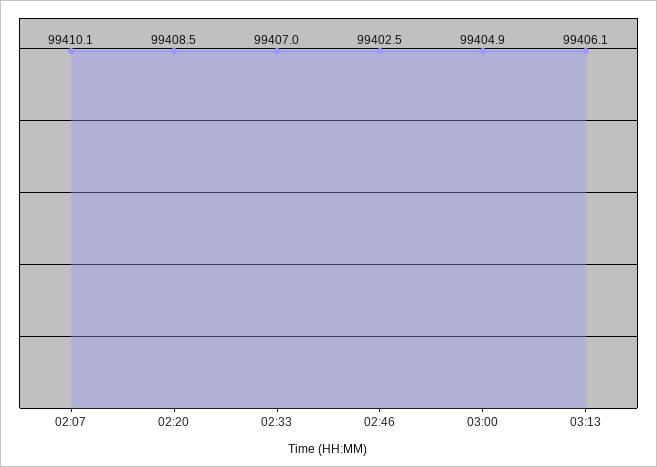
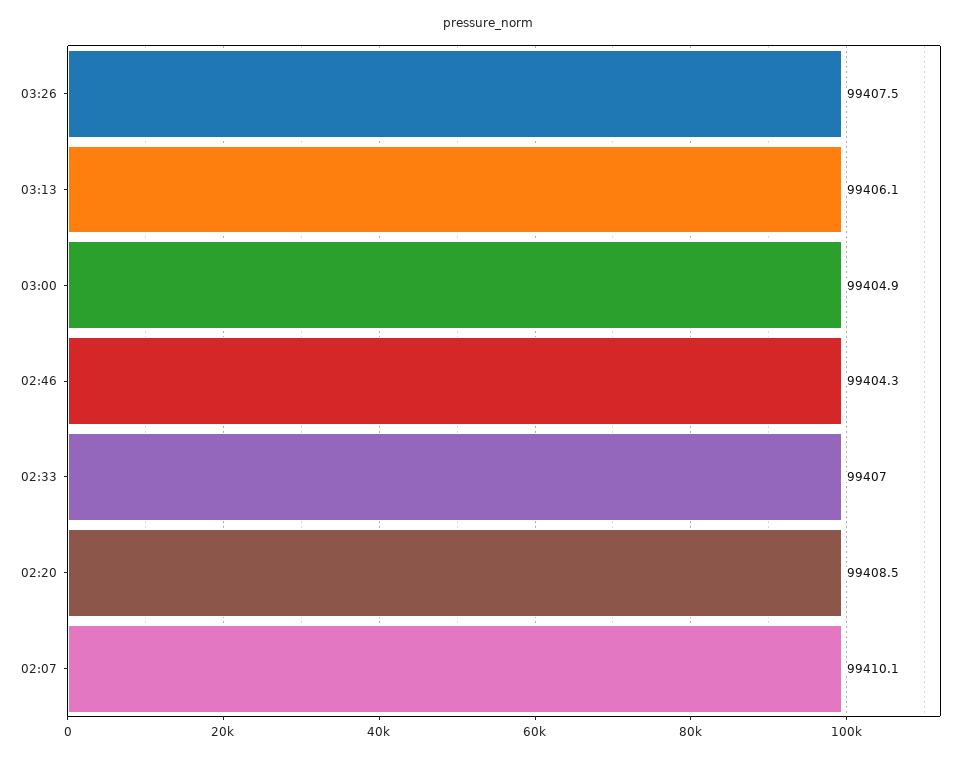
02:46: 99402.5 -> 99404.3
03:26: none -> 99407.5

